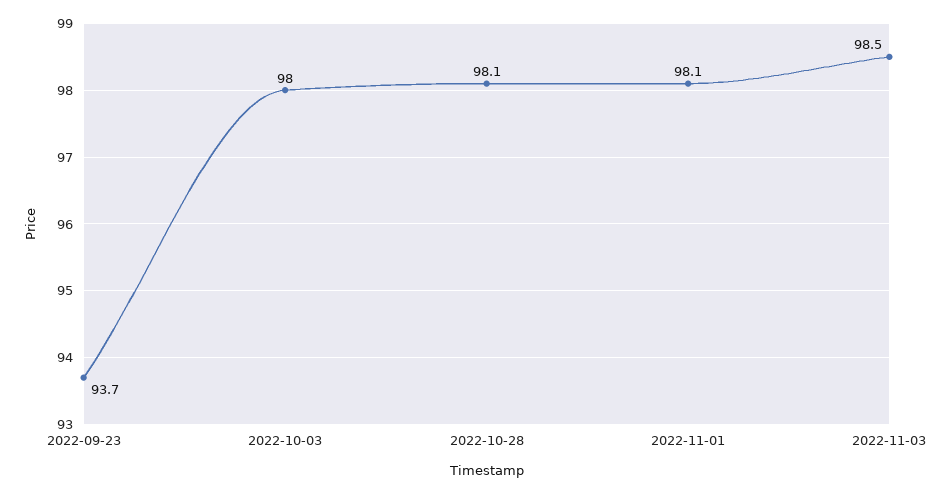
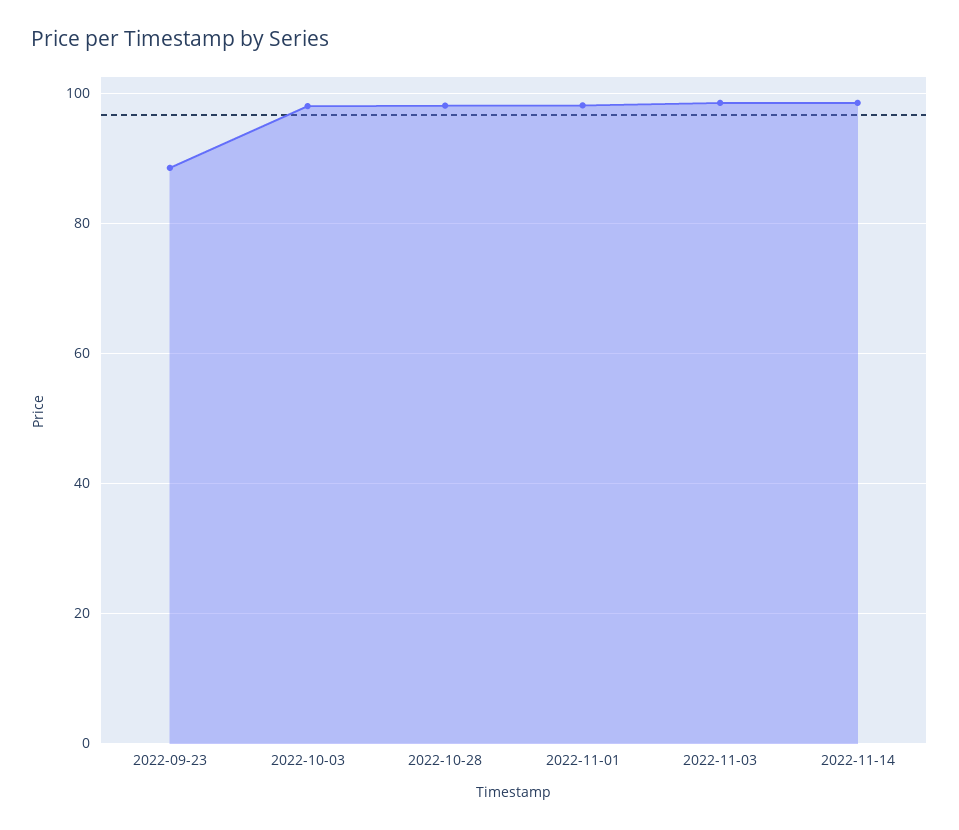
2022-09-23: 93.7 -> 88
2022-11-14: none -> 98

